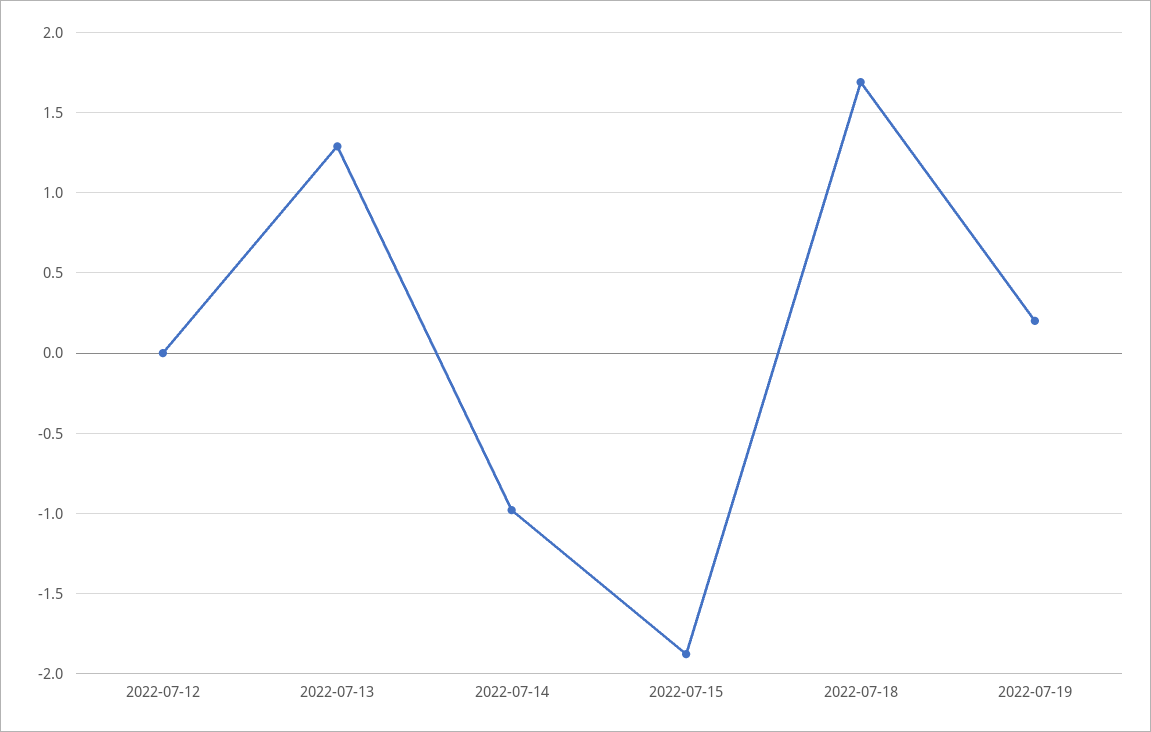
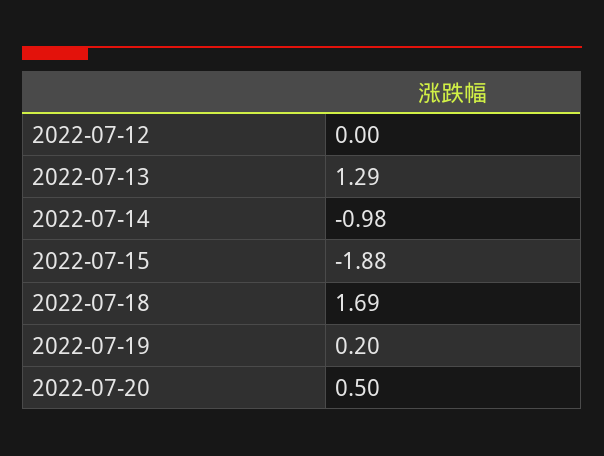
2022-07-20: none -> 0.5

